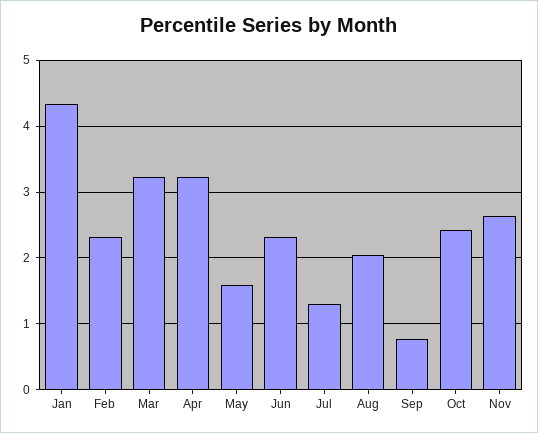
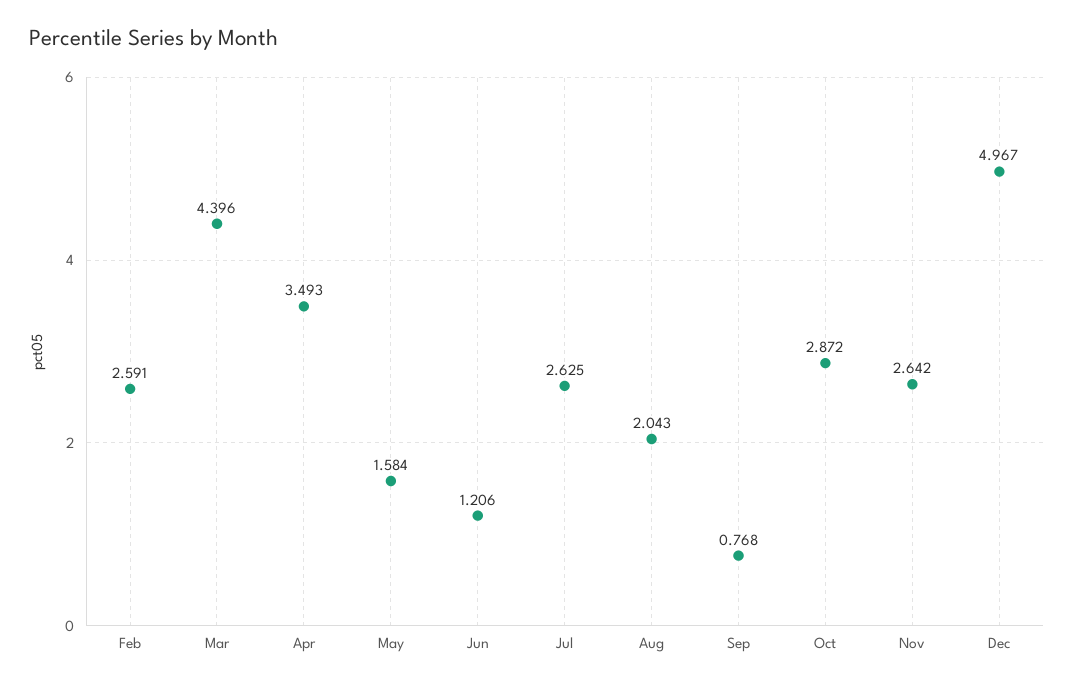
Jan: 4.3 -> none
Feb: 2.3 -> 2.591
Mar: 3.2 -> 4.396
Apr: 3.2 -> 3.493
Jun: 2.3 -> 1.206
Jul: 1.3 -> 2.625
Oct: 2.4 -> 2.872
Dec: none -> 4.967

